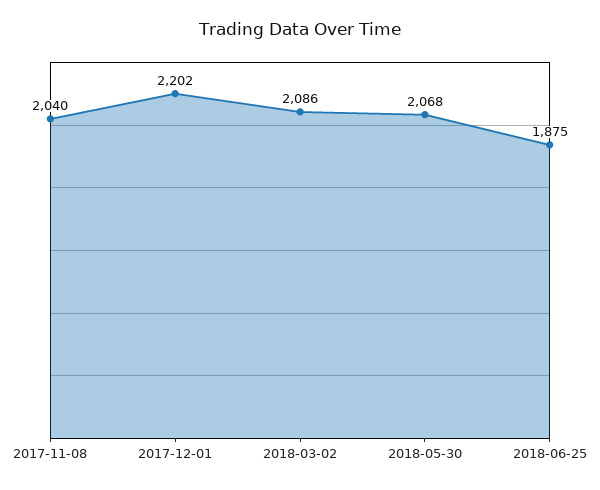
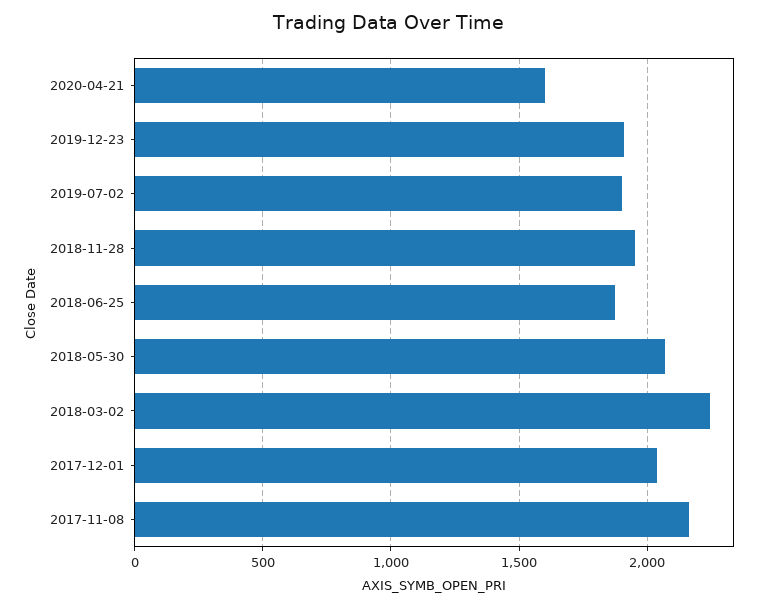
2017-11-08: 2040 -> 2150
2017-12-01: 2202 -> 2050
2018-03-02: 2086 -> 2250
2020-04-21: none -> 1600
2019-12-23: none -> 1900
2019-07-02: none -> 1900
2018-11-28: none -> 1950

